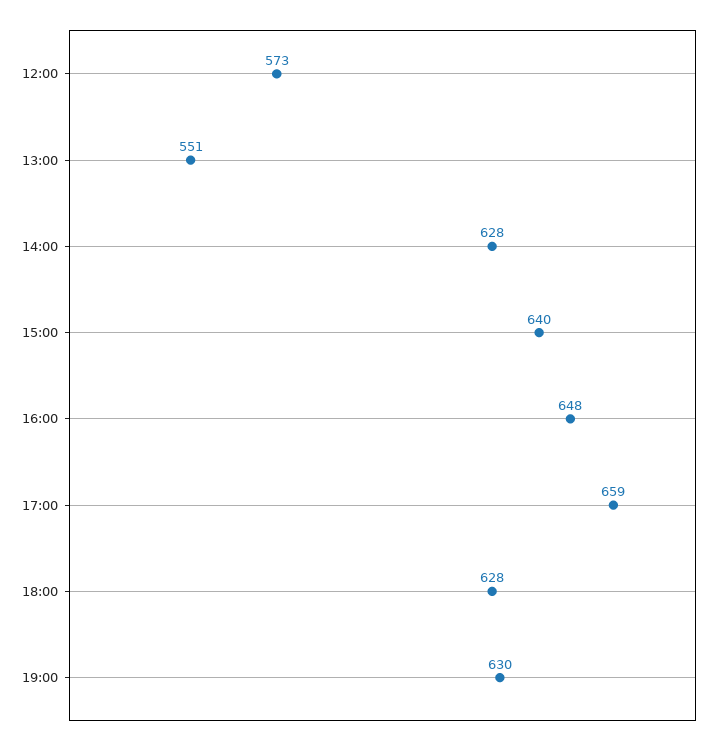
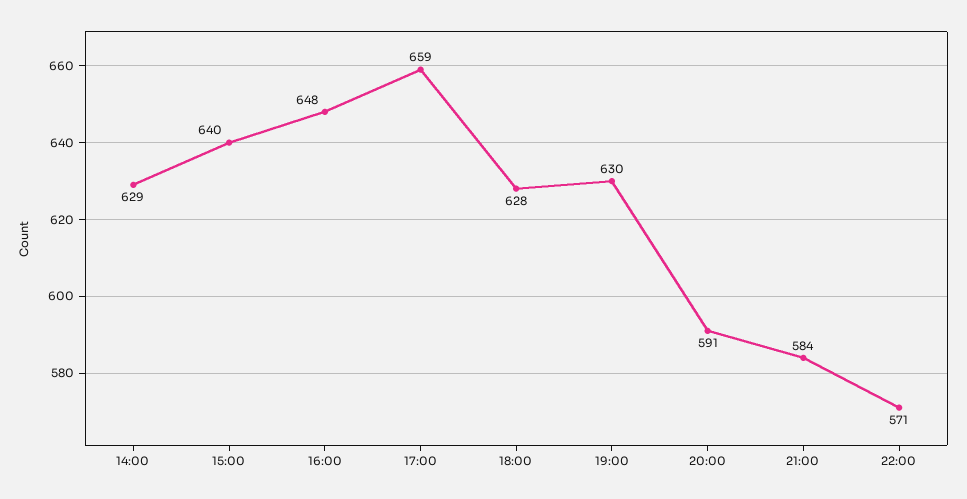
12:00: 573 -> none
13:00: 551 -> none
14:00: 628 -> 629
20:00: none -> 591
21:00: none -> 584
22:00: none -> 571

